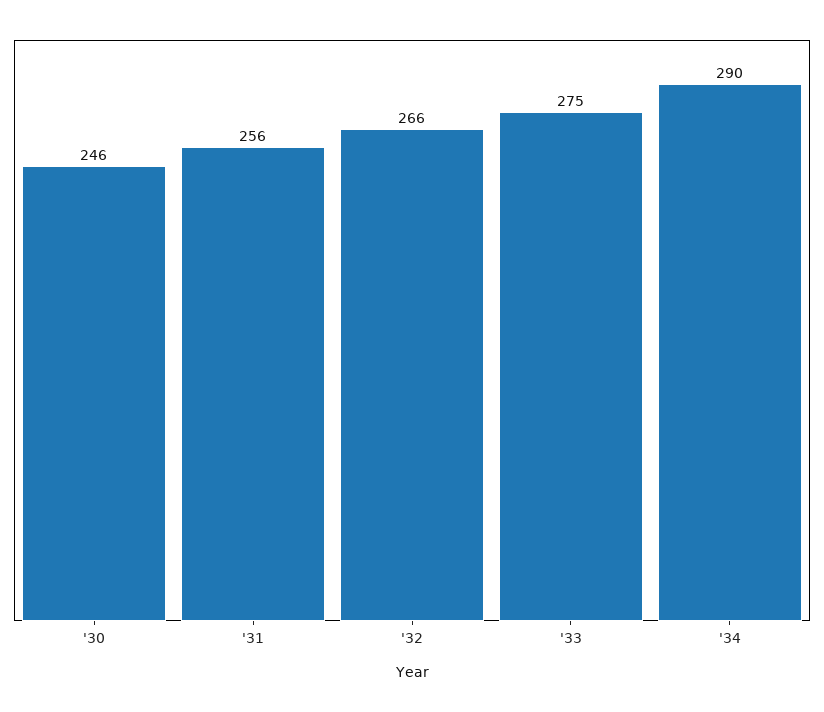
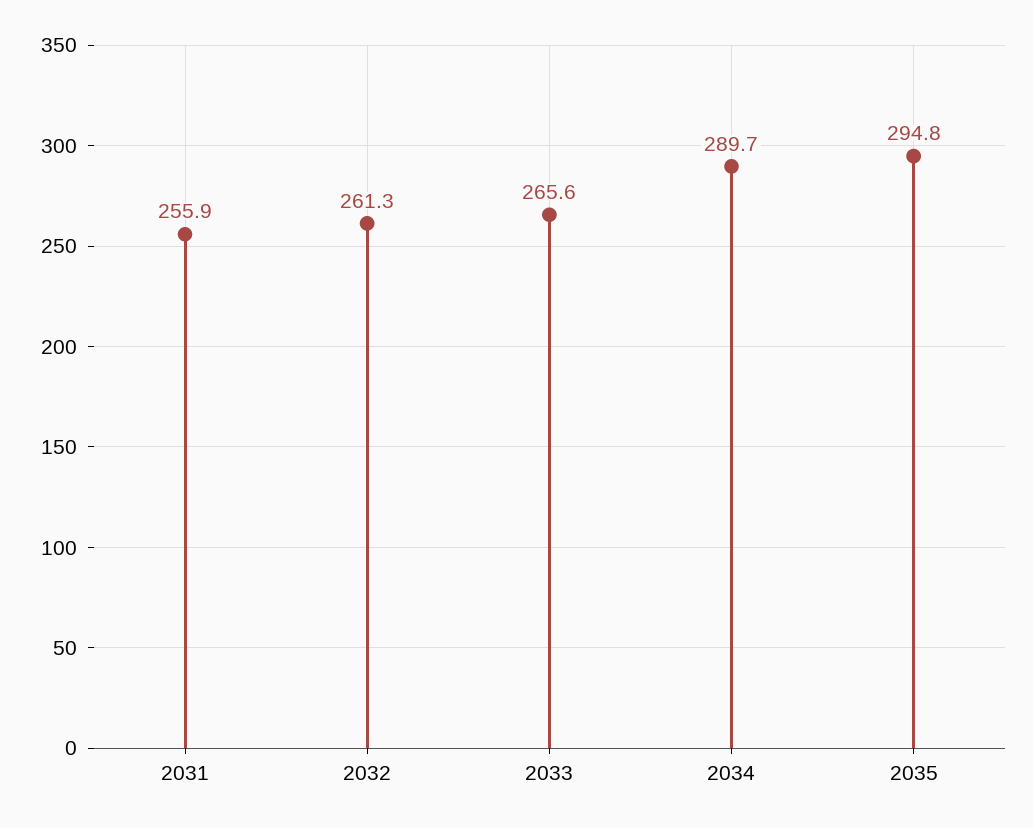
'30: 246 -> none
'32: 266 -> 261.3
'33: 275 -> 265.6
2035: none -> 294.8

